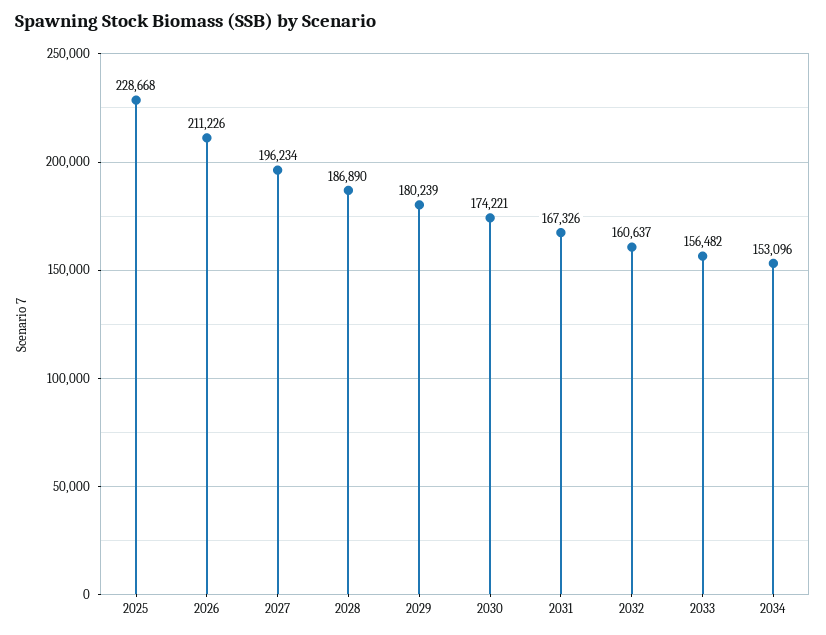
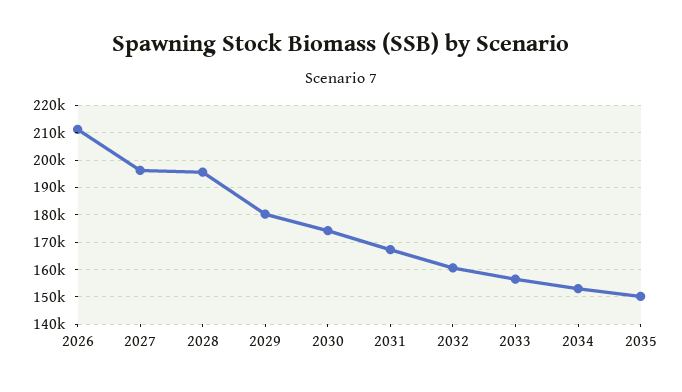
2025: 228668 -> none
2028: 186890 -> 195000
2035: none -> 150000

